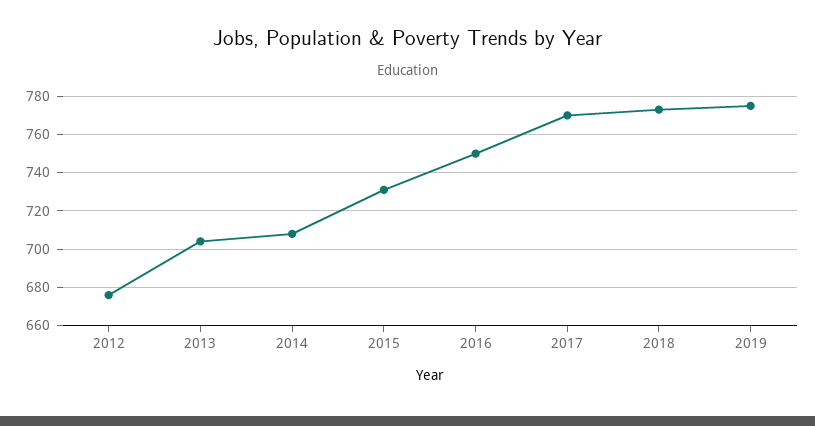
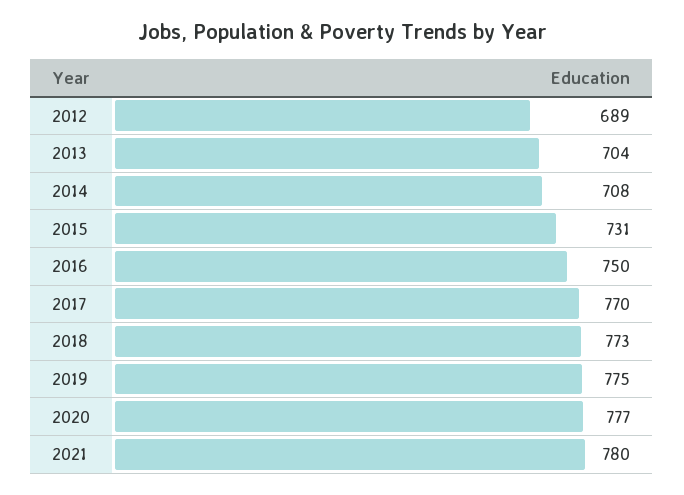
2012: 675 -> 689
2020: none -> 777
2021: none -> 780

